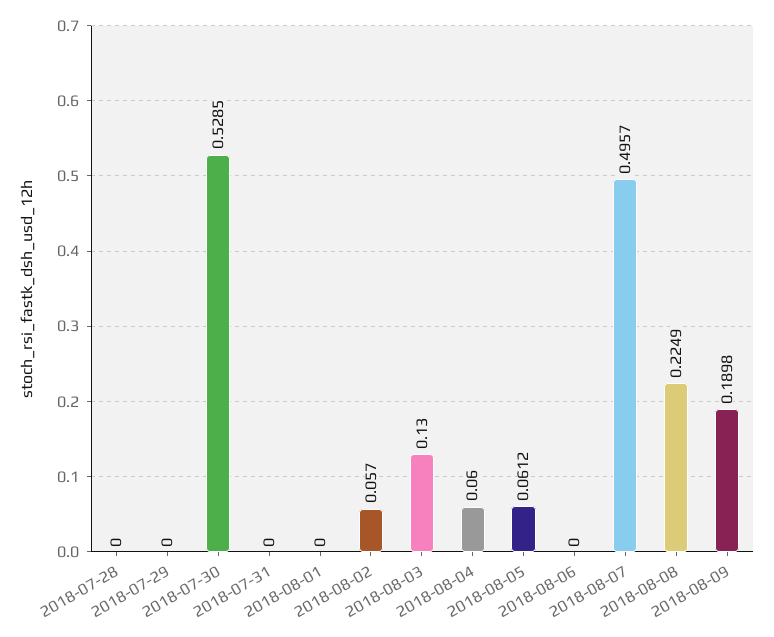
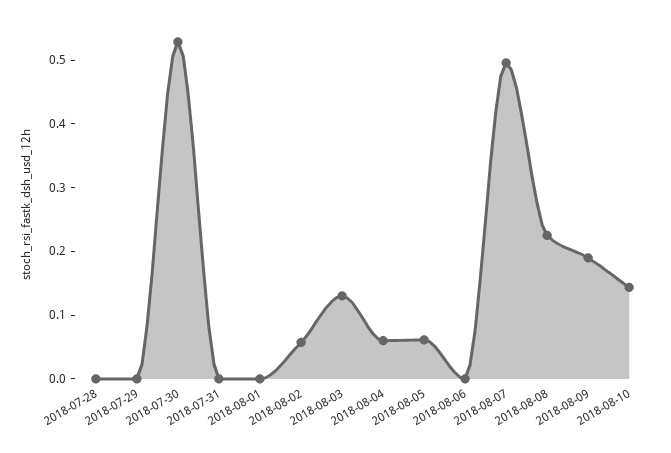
2018-08-10: none -> 0.14

